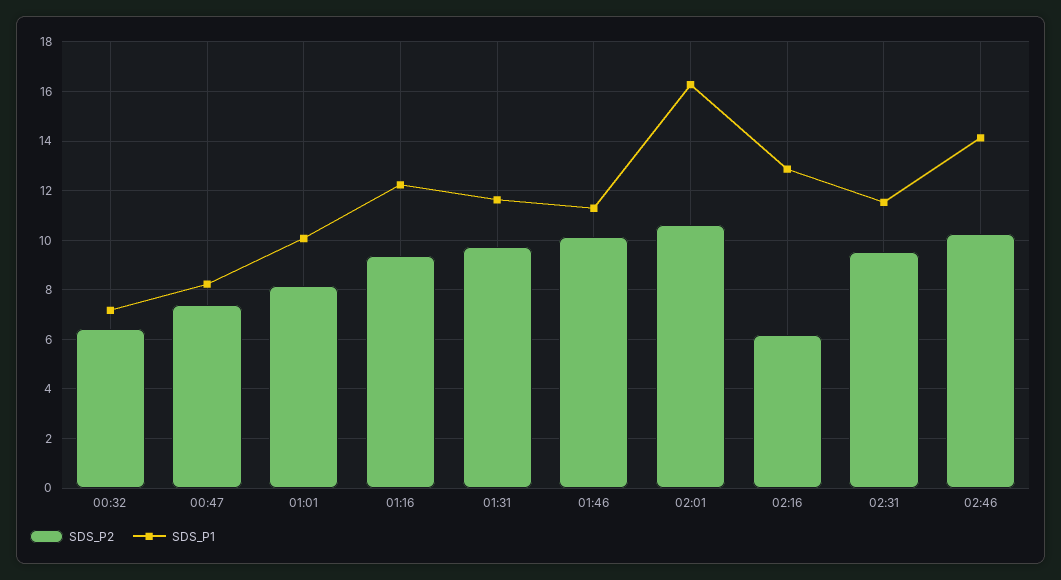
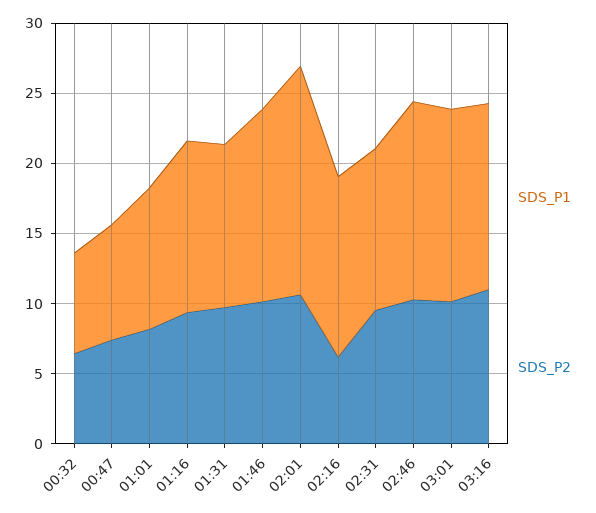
SDS_P1, 01:46: 11.25 -> 14
SDS_P1, 03:01: none -> 14
SDS_P2, 03:01: none -> 10
SDS_P1, 03:16: none -> 13
SDS_P2, 03:16: none -> 11

